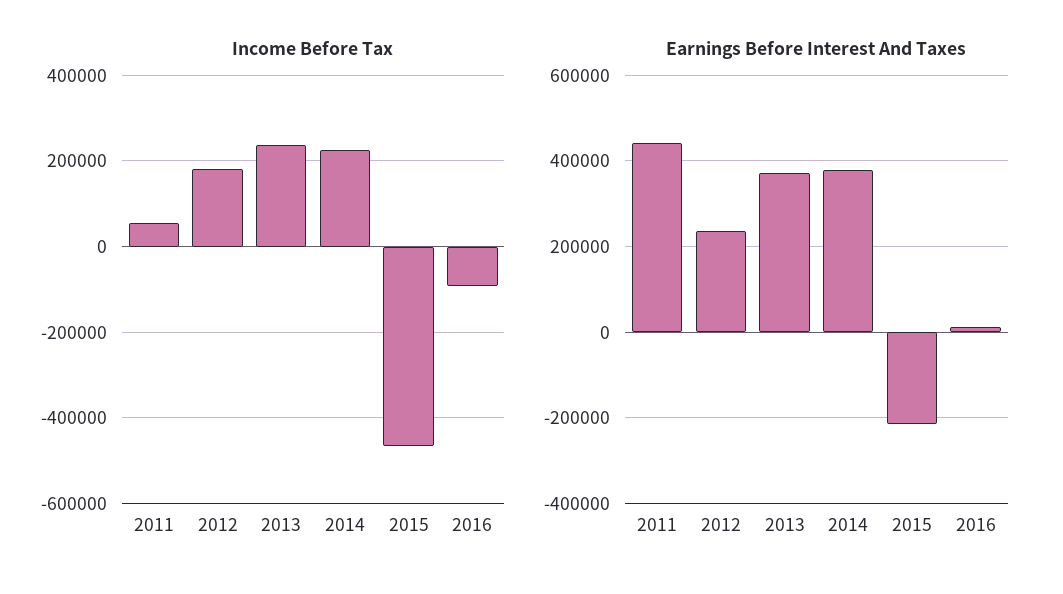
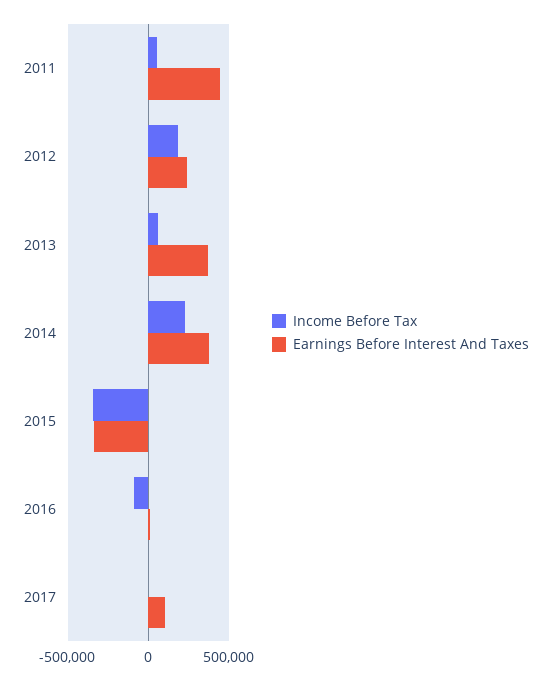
Income Before Tax, 2013: 240000 -> 50000
Income Before Tax, 2015: -460000 -> -350000
Earnings Before Interest And Taxes, 2015: -220000 -> -350000
Income Before Tax, 2017: none -> 0
Earnings Before Interest And Taxes, 2017: none -> 100000

